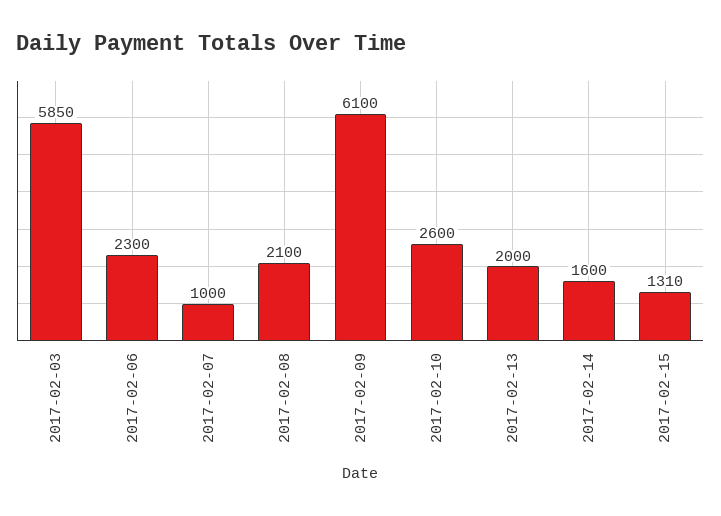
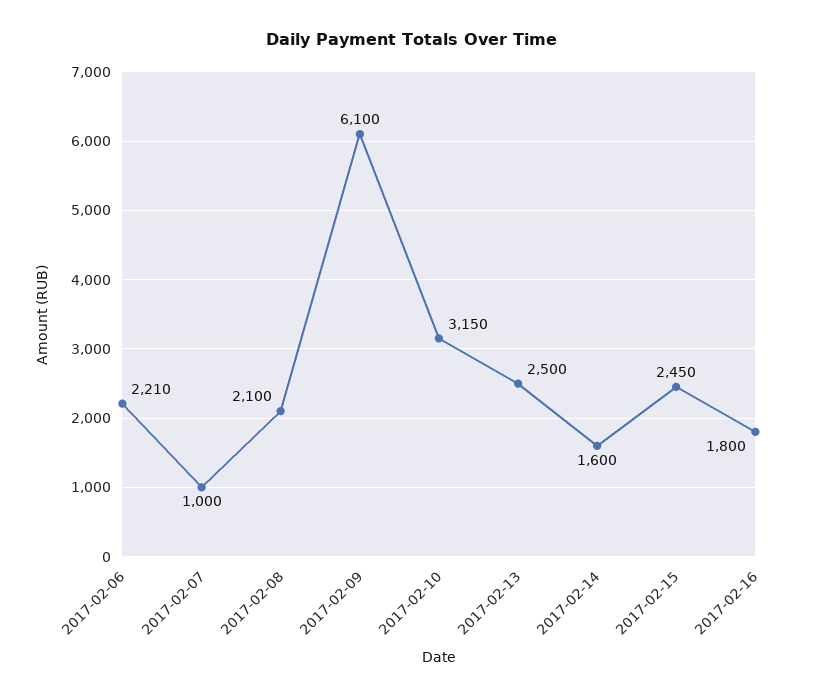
2017-02-03: 5850 -> none
2017-02-06: 2300 -> 2210
2017-02-10: 2600 -> 3150
2017-02-13: 2000 -> 2500
2017-02-15: 1310 -> 2450
2017-02-16: none -> 1800

